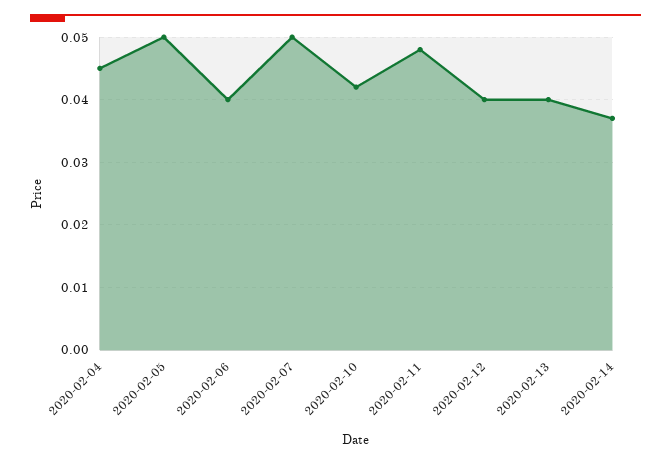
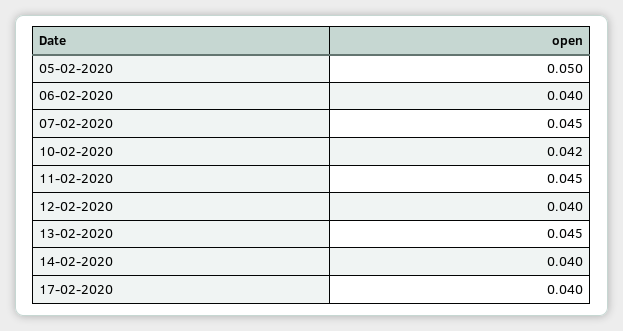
2020-02-04: 0.045 -> none
2020-02-07: 0.05 -> 0.045
2020-02-11: 0.048 -> 0.045
2020-02-13: 0.04 -> 0.045
2020-02-14: 0.037 -> 0.04
17-02-2020: none -> 0.04

